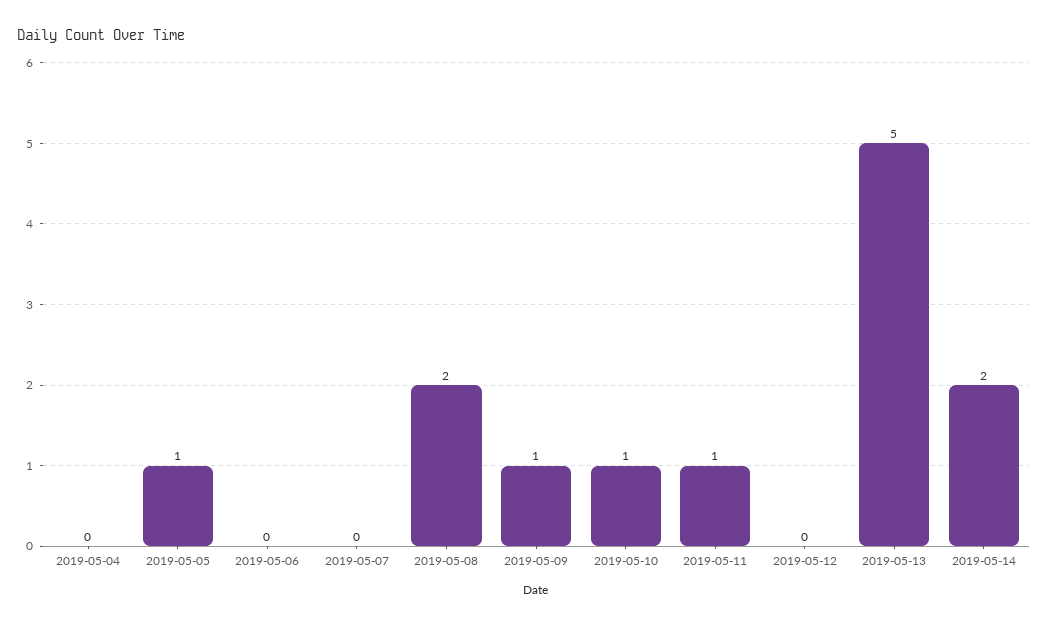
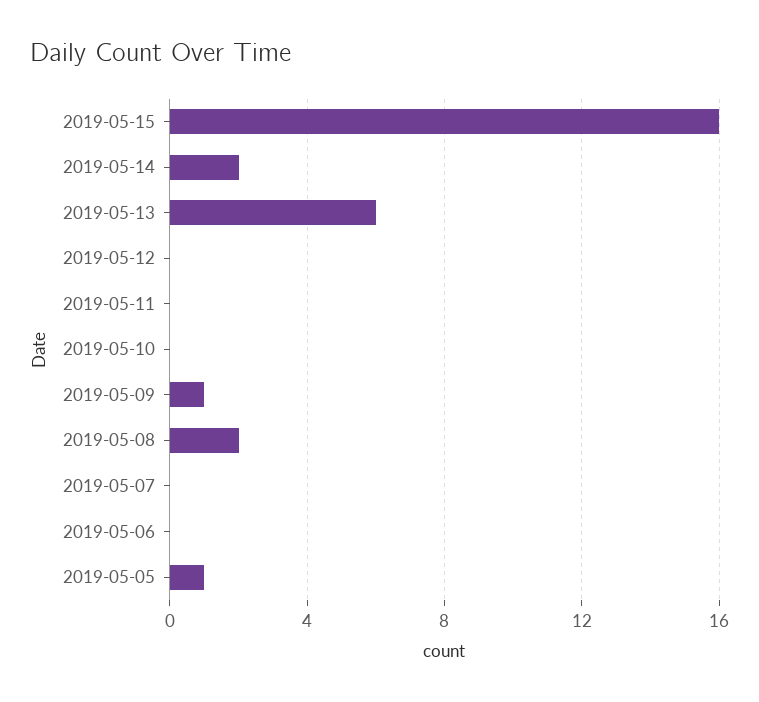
2019-05-04: 0 -> none
2019-05-10: 1 -> 0
2019-05-11: 1 -> 0
2019-05-13: 5 -> 6
2019-05-15: none -> 16

